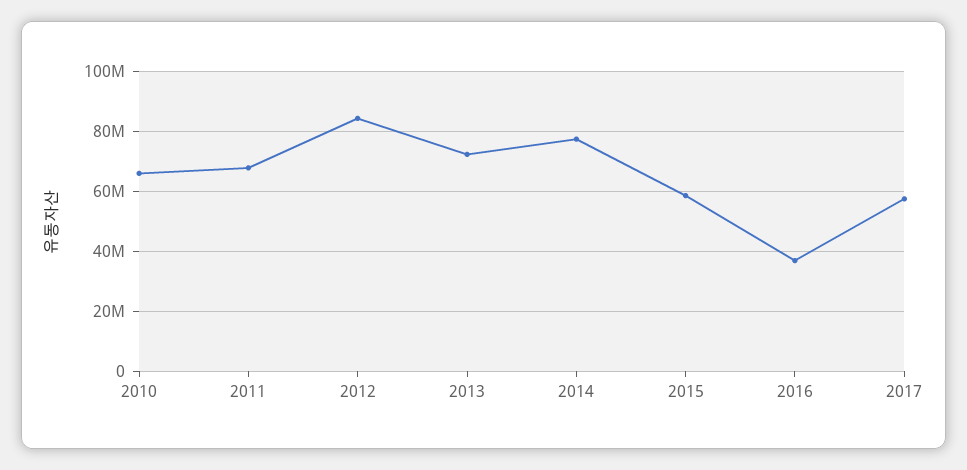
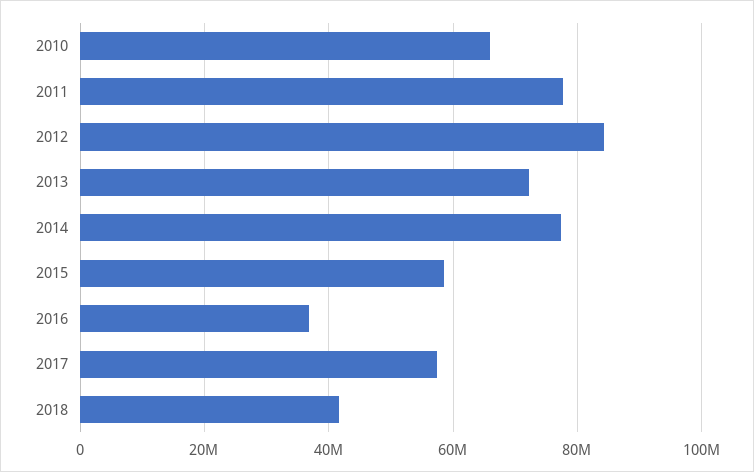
2011: 67500000 -> 78000000
2018: none -> 42000000

